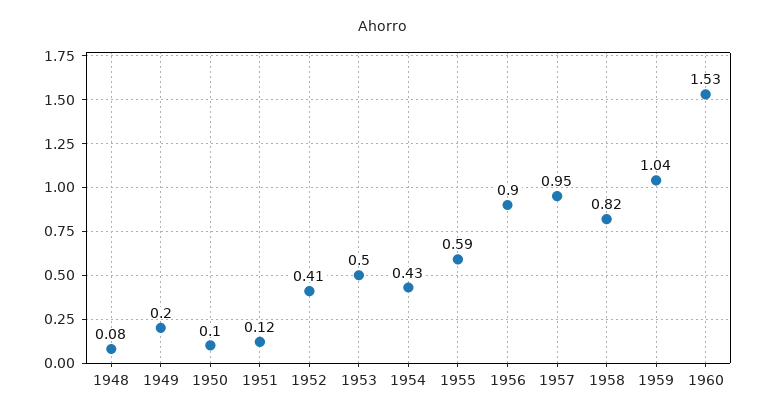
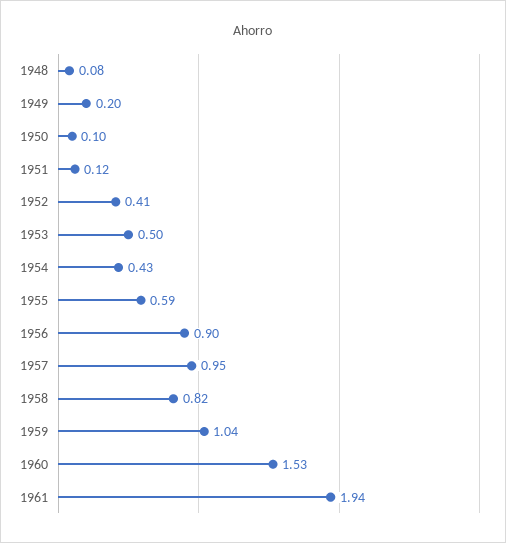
1961: none -> 1.94

